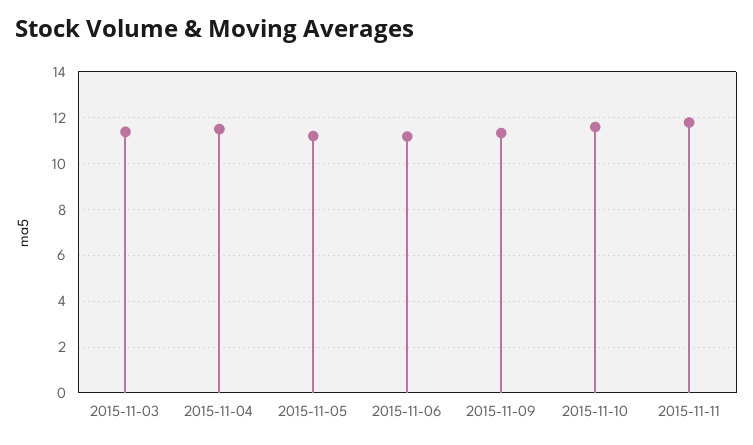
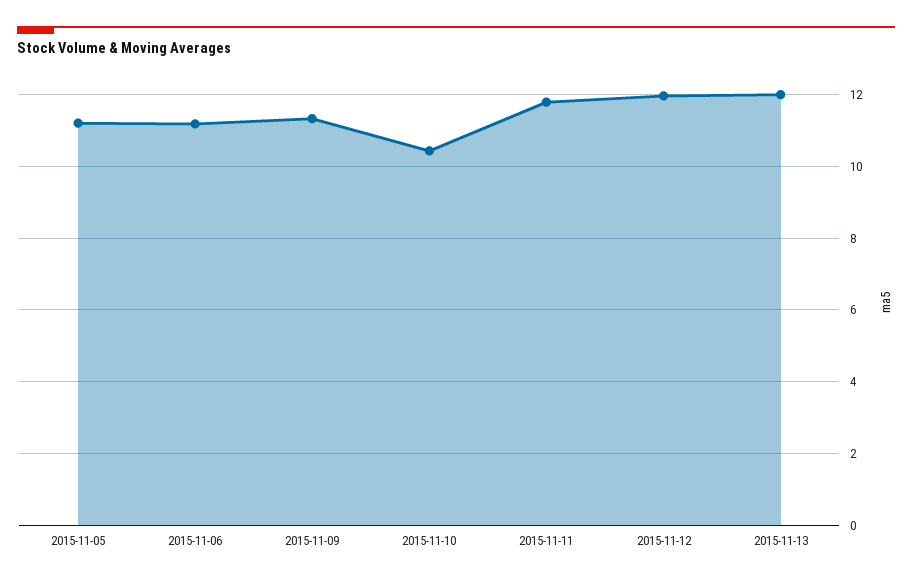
2015-11-03: 11.5 -> none
2015-11-04: 11.5 -> none
2015-11-10: 11.5 -> 10.4
2015-11-12: none -> 12
2015-11-13: none -> 12

